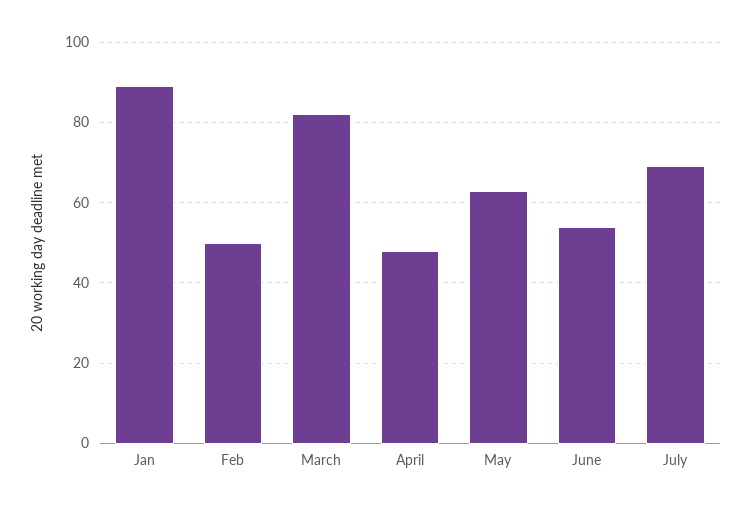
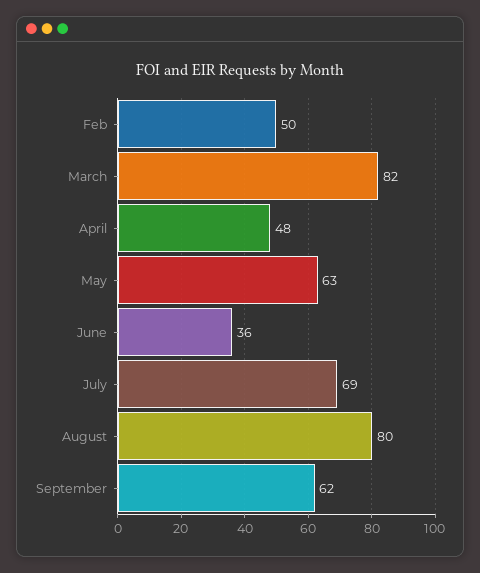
Jan: 90 -> none
June: 55 -> 36
August: none -> 80
September: none -> 62

